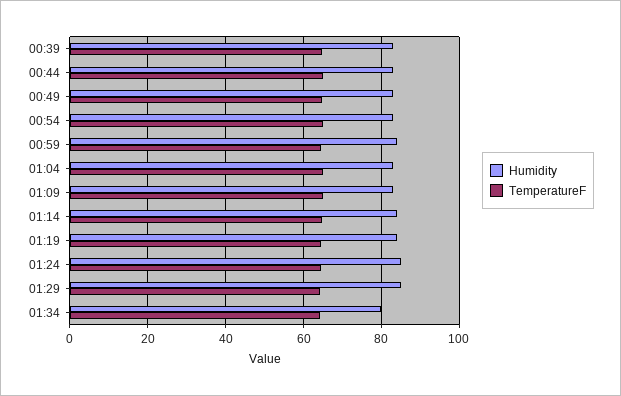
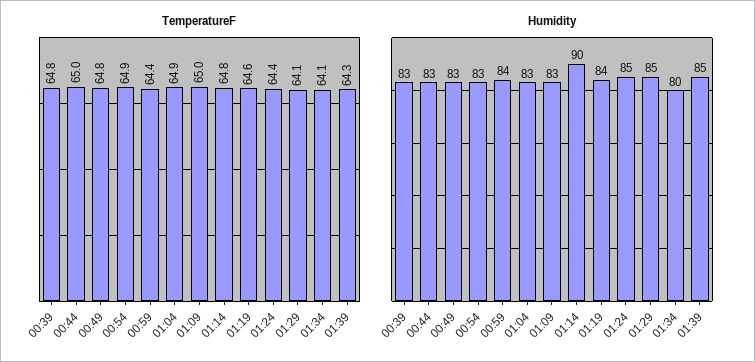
Humidity, 01:14: 84 -> 90
TemperatureF, 01:39: none -> 64.3
Humidity, 01:39: none -> 85

